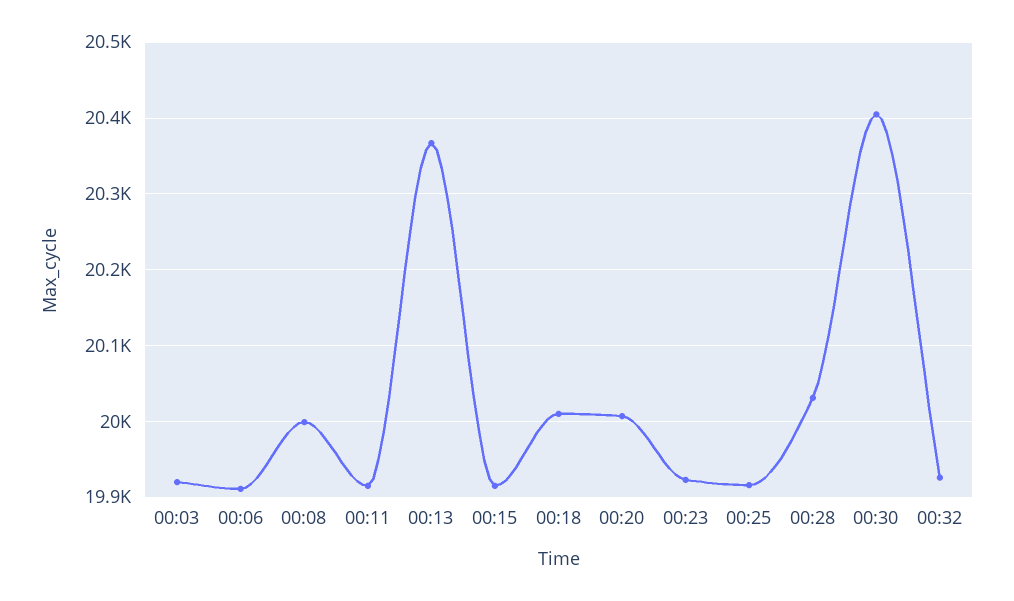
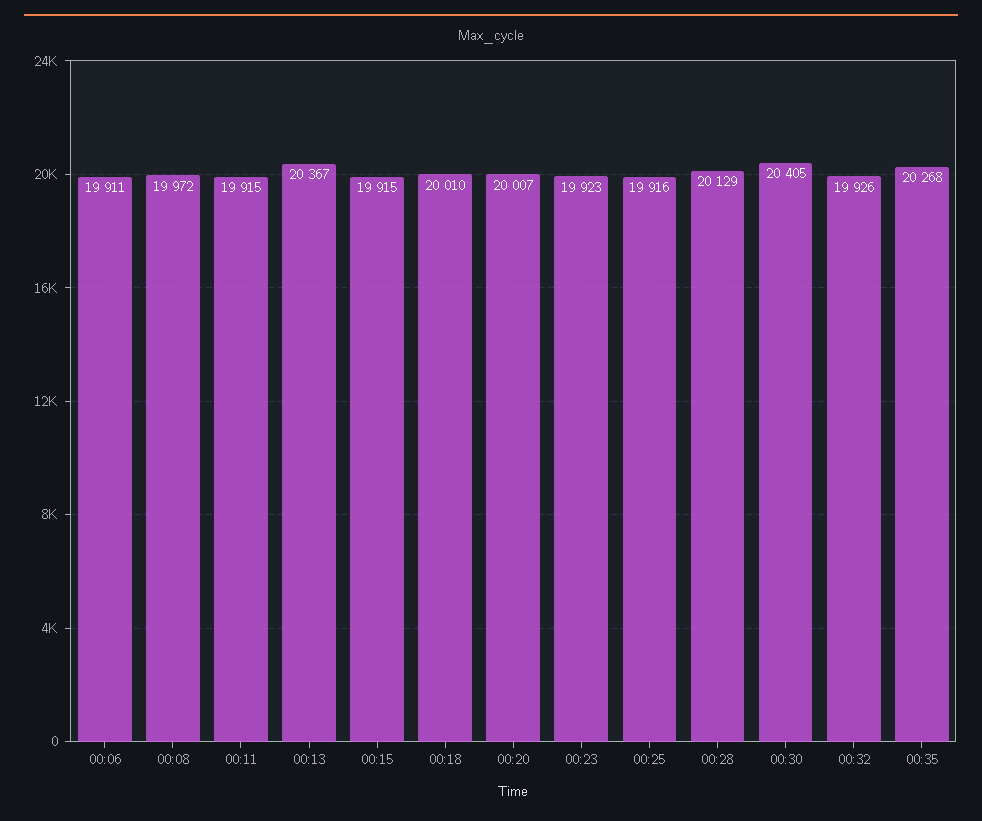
00:03: 19920 -> none
00:08: 20000 -> 19972
00:28: 20030 -> 20129
00:35: none -> 20268

